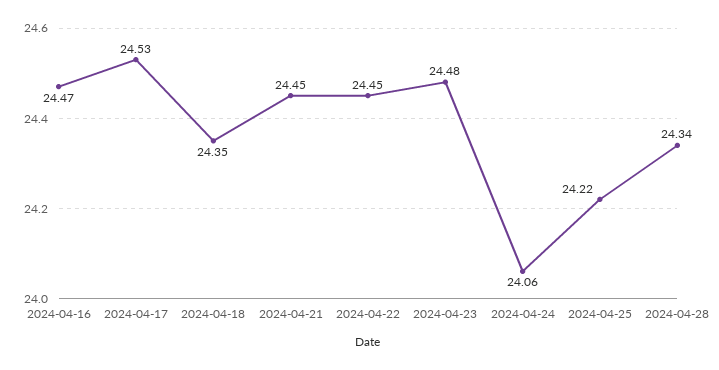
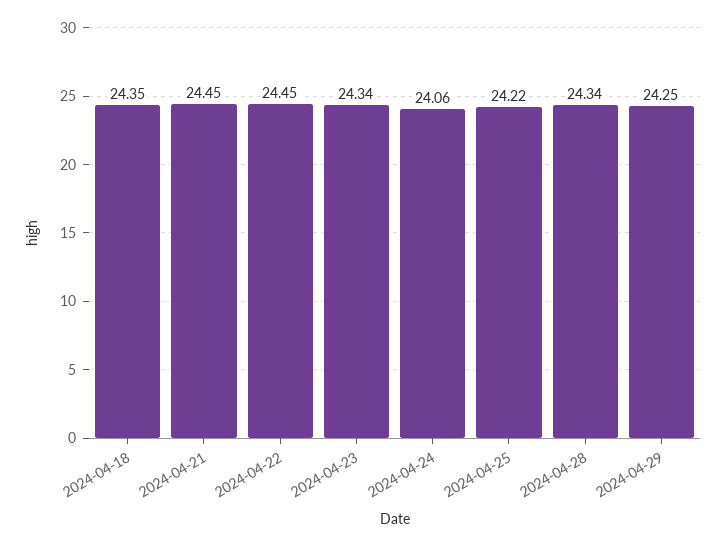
2024-04-16: 24.47 -> none
2024-04-17: 24.53 -> none
2024-04-23: 24.48 -> 24.34
2024-04-29: none -> 24.25

